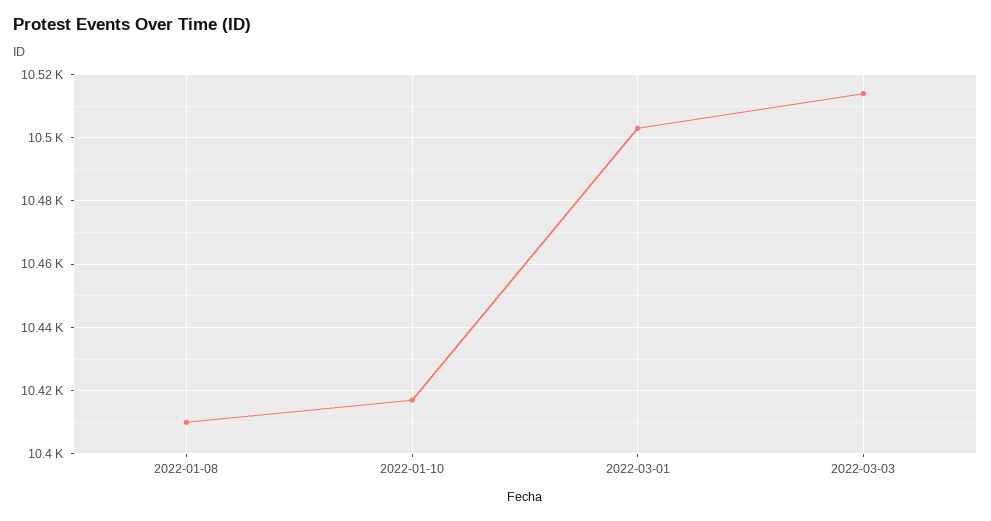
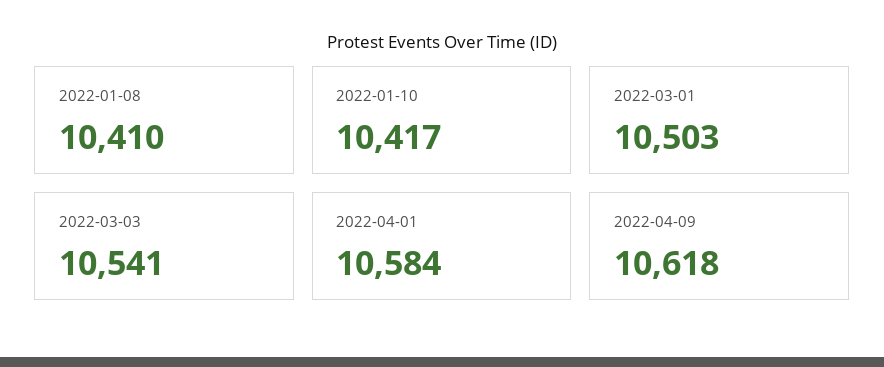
2022-03-03: 10515 -> 10541
2022-04-01: none -> 10584
2022-04-09: none -> 10618

